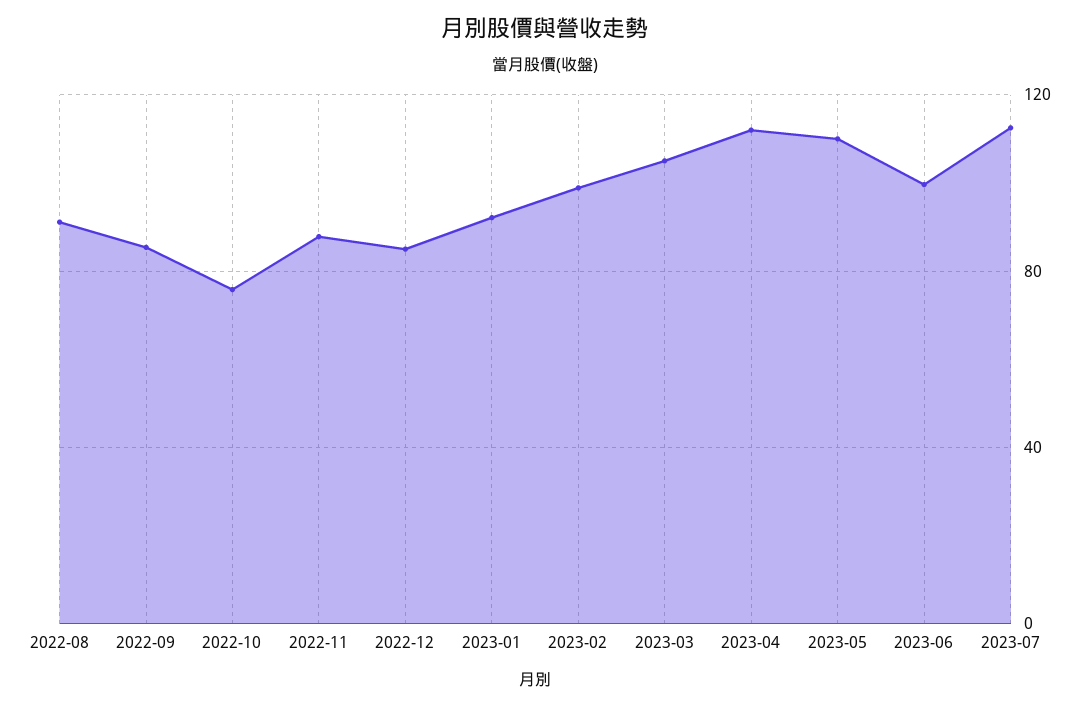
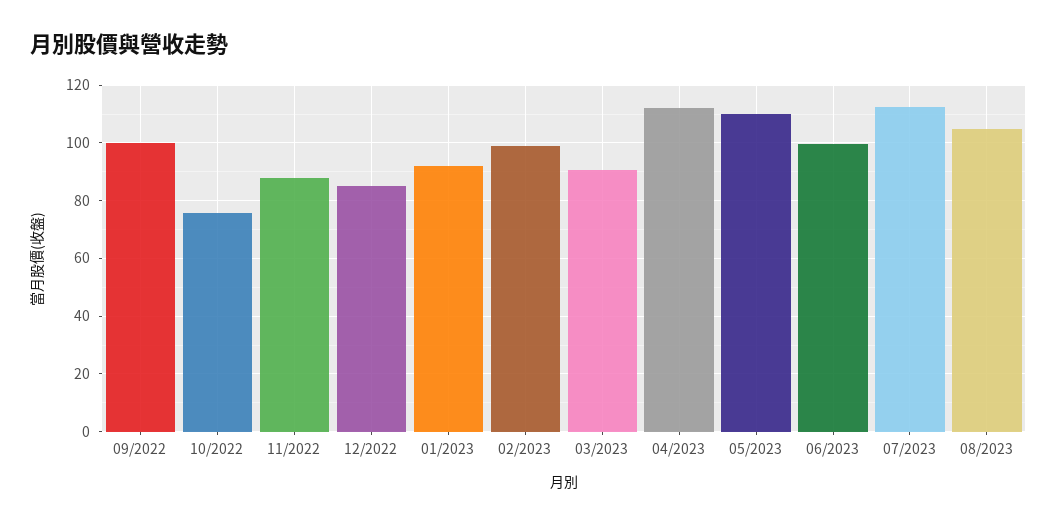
2022-08: 90 -> none
2022-09: 85 -> 100
2023-03: 105 -> 90
08/2023: none -> 105

